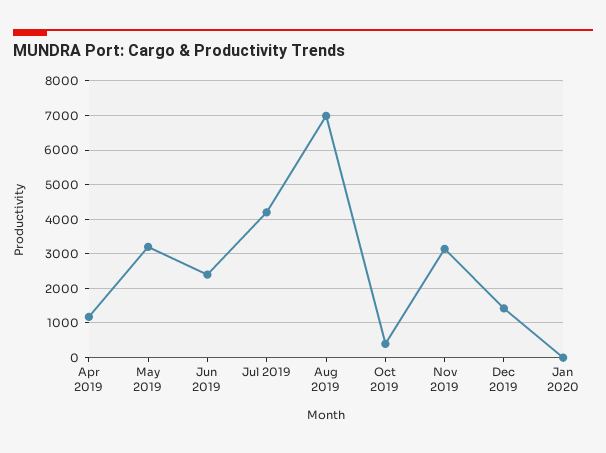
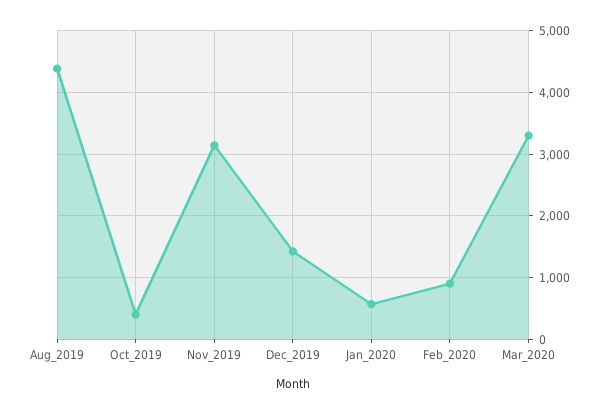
Apr 2019: 1200 -> none
May 2019: 3200 -> none
Jun 2019: 2400 -> none
Jul 2019: 4200 -> none
Aug 2019: 7000 -> 4400
Jan 2020: 0 -> 600
Feb_2020: none -> 900
Mar_2020: none -> 3300

